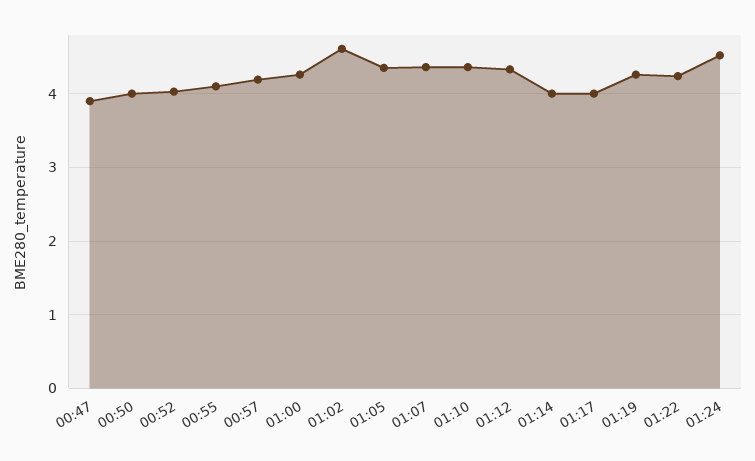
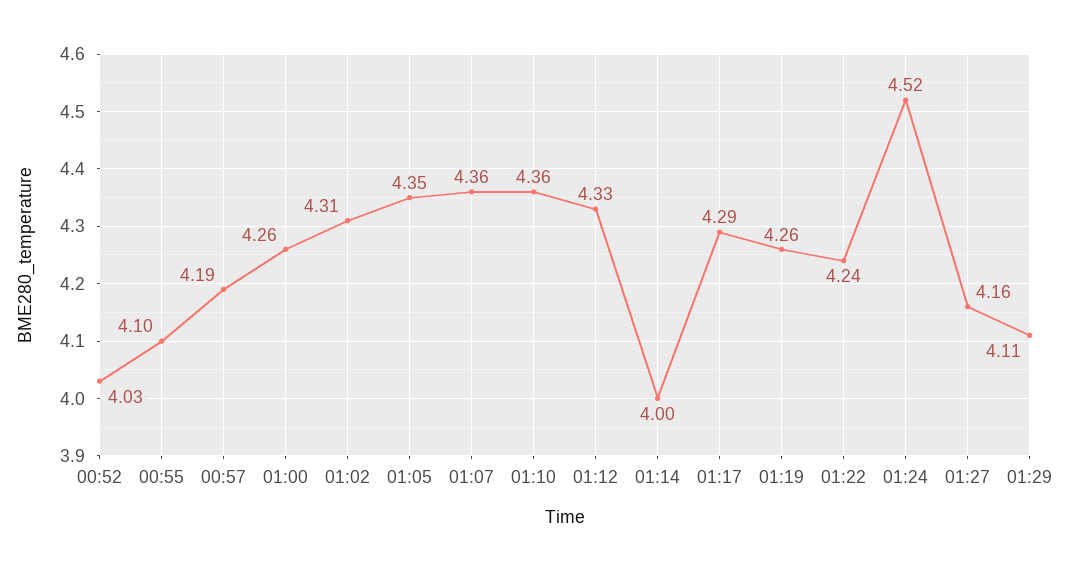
00:47: 3.9 -> none
00:50: 4 -> none
01:02: 4.6 -> 4.31
01:17: 4 -> 4.29
01:27: none -> 4.16
01:29: none -> 4.11

